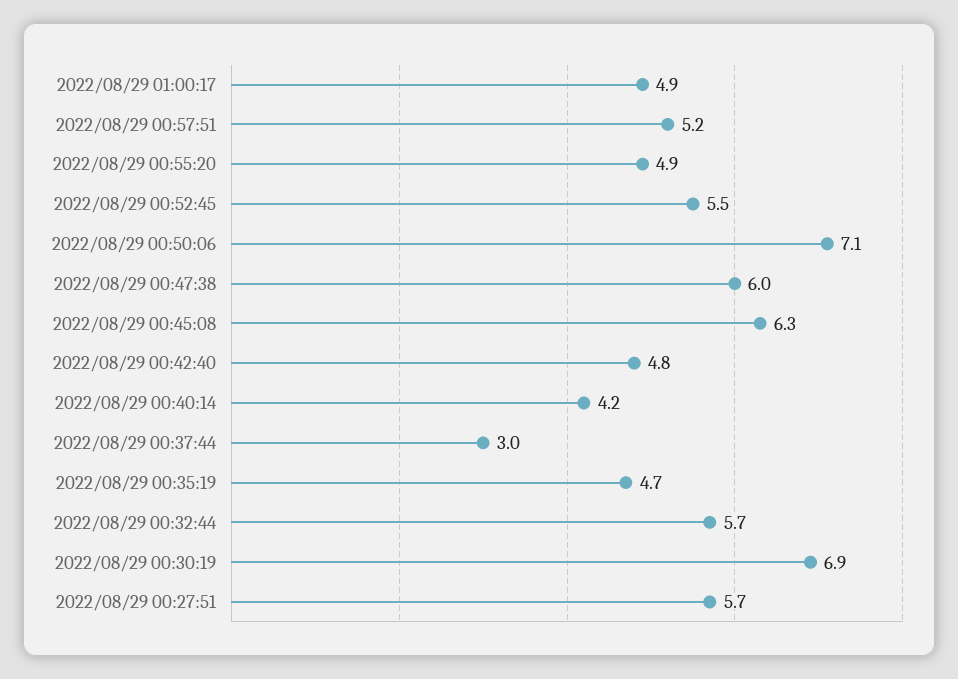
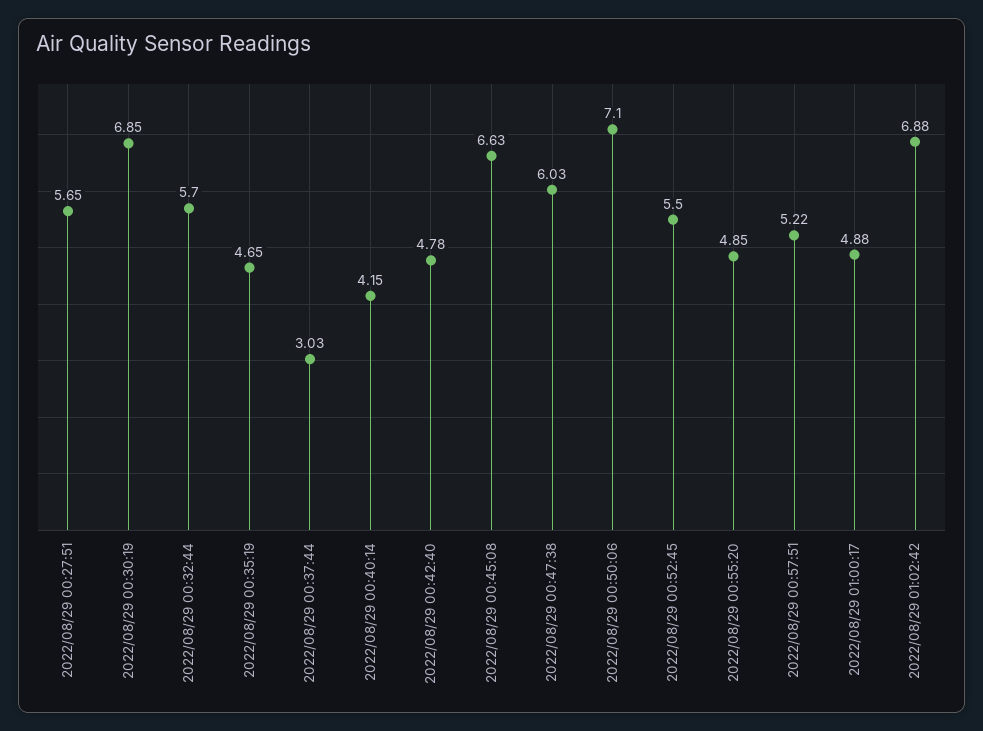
2022/08/29 00:45:08: 6.3 -> 6.63
2022/08/29 01:02:42: none -> 6.88

